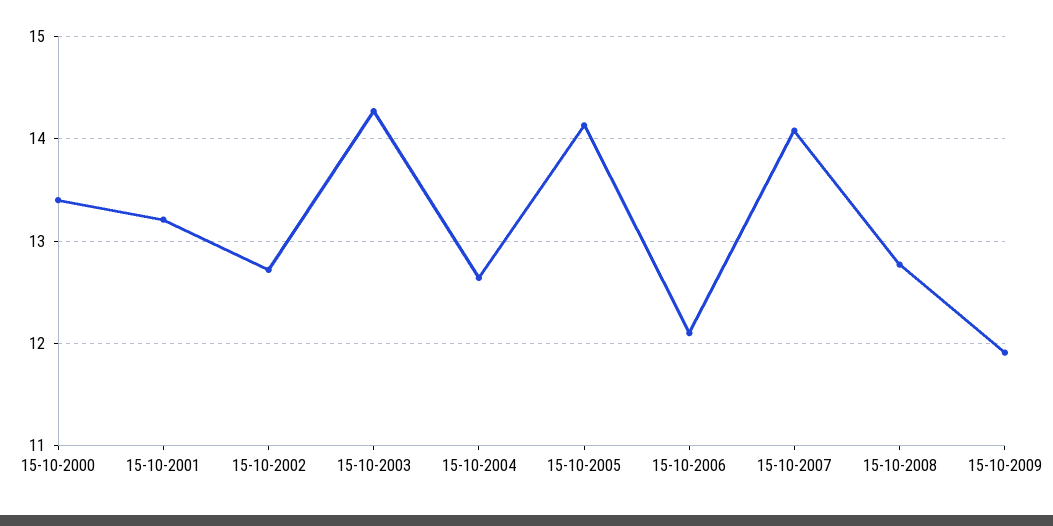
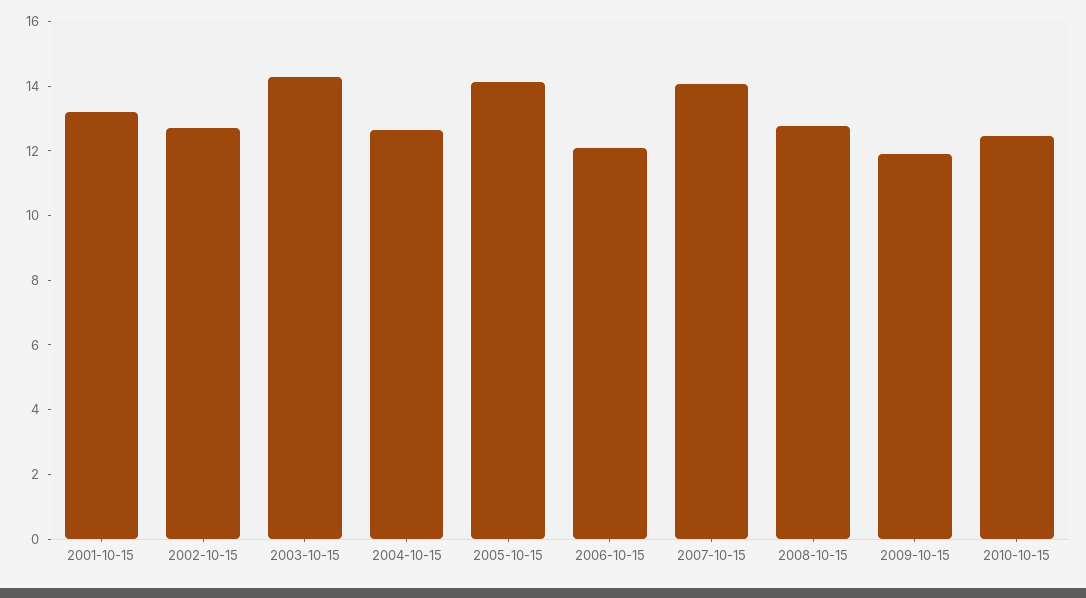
15-10-2000: 13.4 -> none
2010-10-15: none -> 12.5

